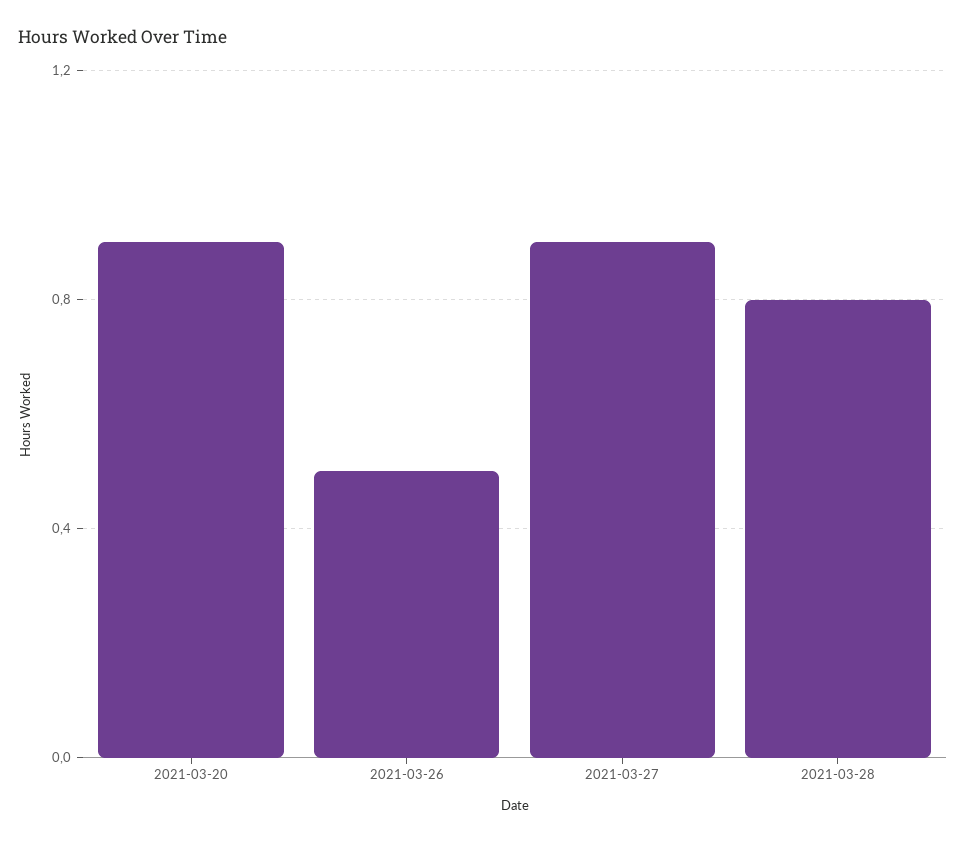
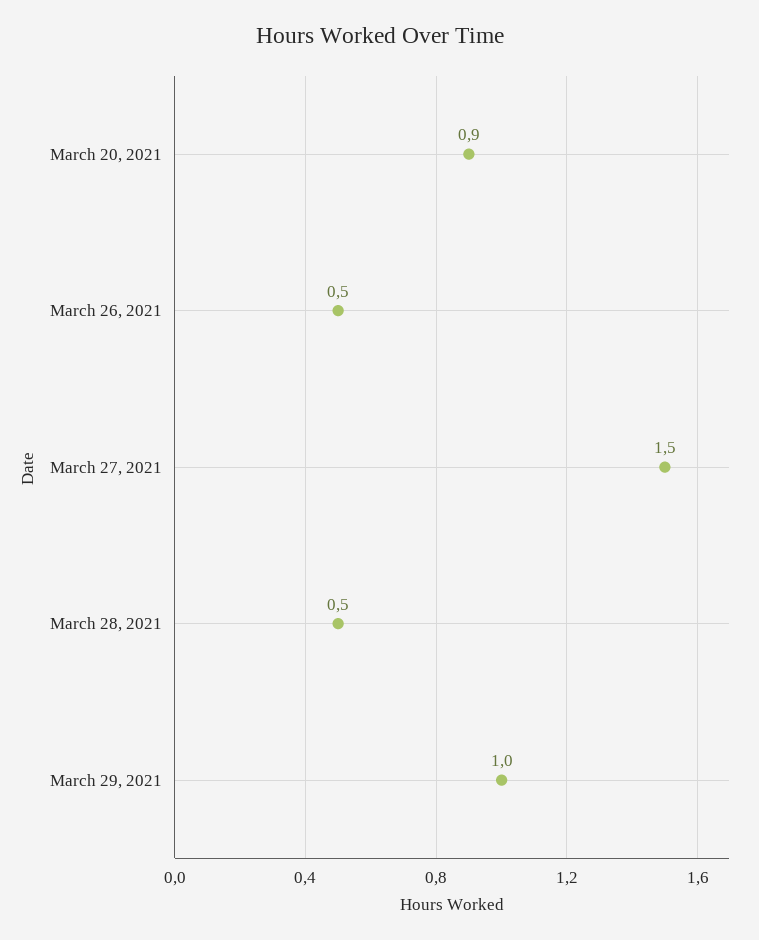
2021-03-27: 0.9 -> 1.5
2021-03-28: 0.8 -> 0.5
March 29, 2021: none -> 1

